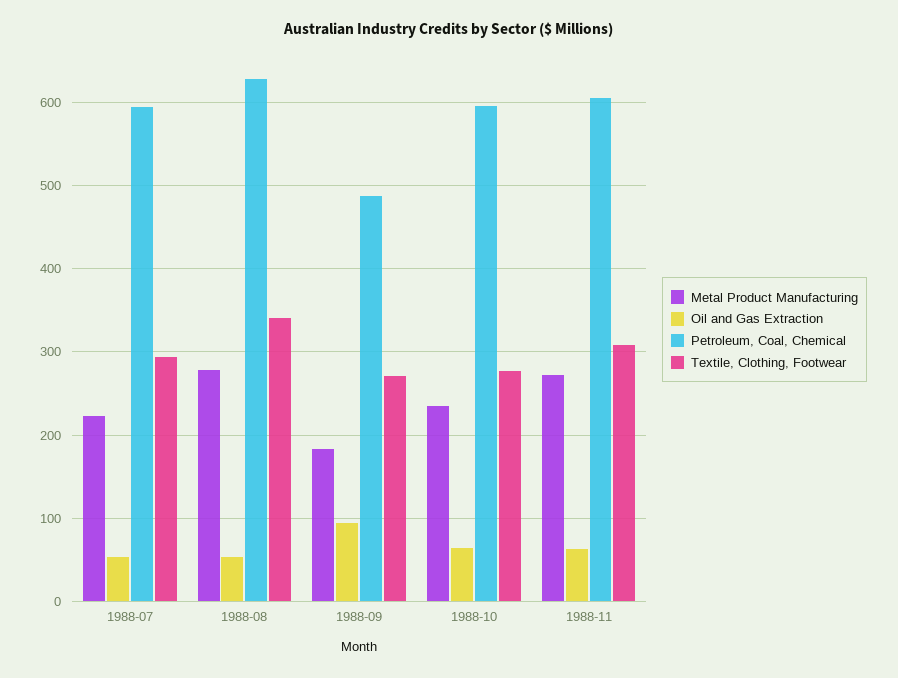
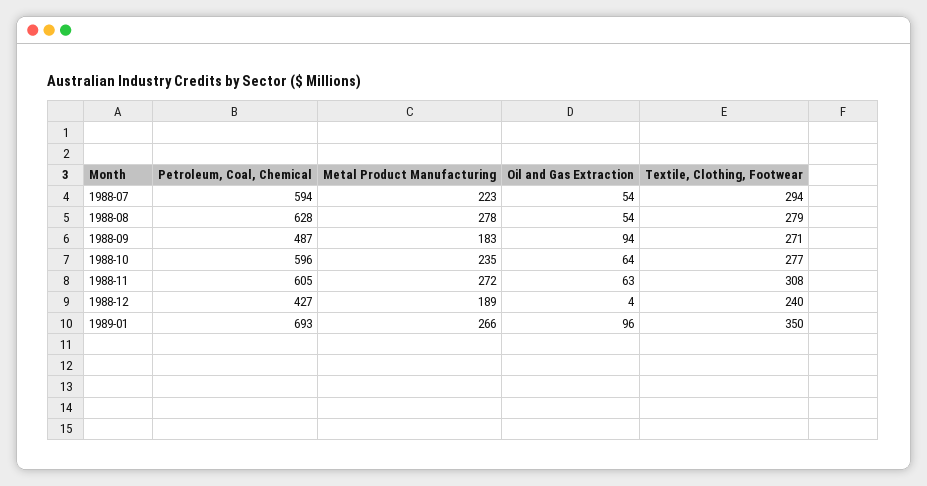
Textile, Clothing, Footwear, 1988-08: 340 -> 279
Petroleum, Coal, Chemical, 1988-12: none -> 427
Metal Product Manufacturing, 1988-12: none -> 189
Oil and Gas Extraction, 1988-12: none -> 4
Textile, Clothing, Footwear, 1988-12: none -> 240
Petroleum, Coal, Chemical, 1989-01: none -> 693
Metal Product Manufacturing, 1989-01: none -> 266
Oil and Gas Extraction, 1989-01: none -> 96
Textile, Clothing, Footwear, 1989-01: none -> 350

